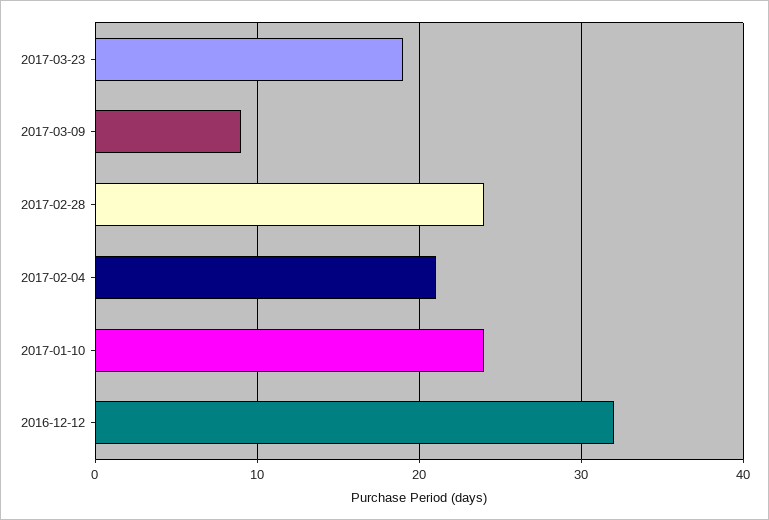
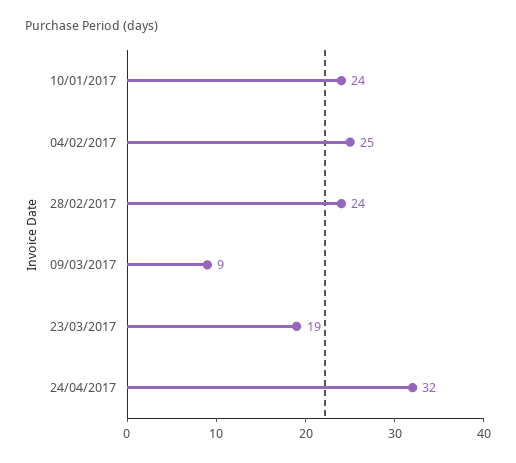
2017-02-04: 21 -> 25
2016-12-12: 32 -> none
24/04/2017: none -> 32

